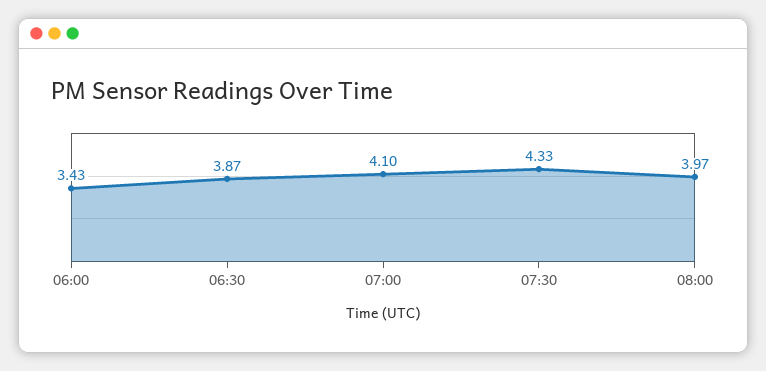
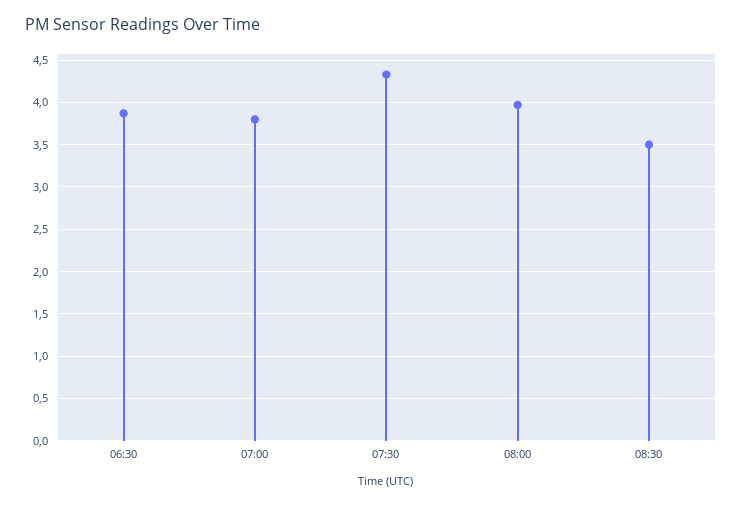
06:00: 3.43 -> none
07:00: 4.1 -> 3.8
08:30: none -> 3.5

